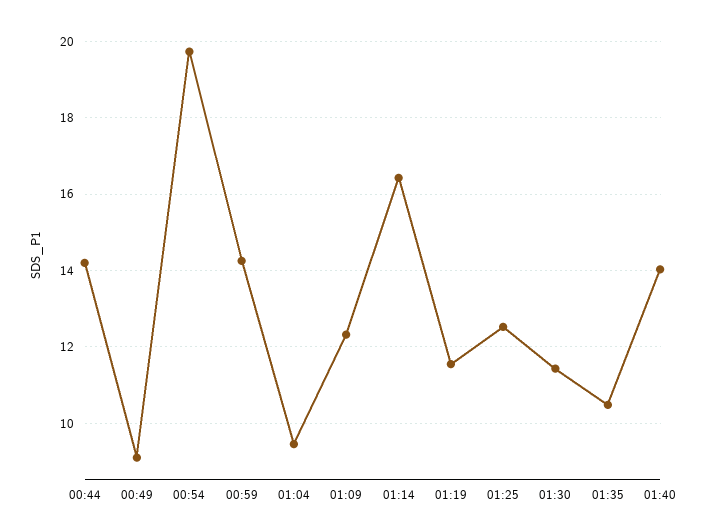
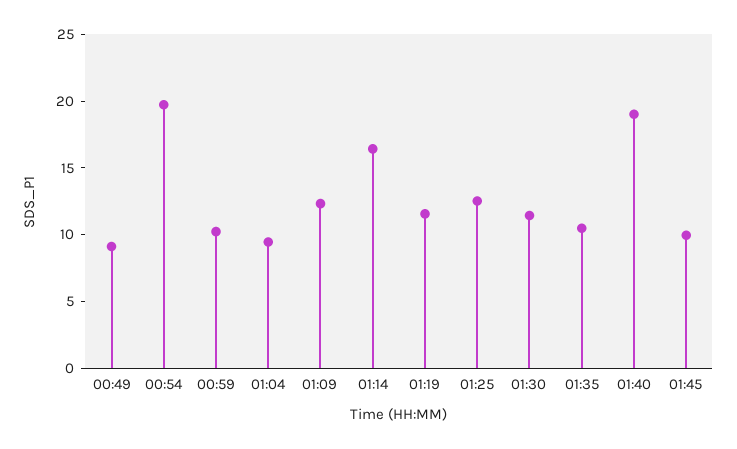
00:44: 14.2 -> none
00:59: 14.2 -> 10
01:40: 14 -> 19
01:45: none -> 10

